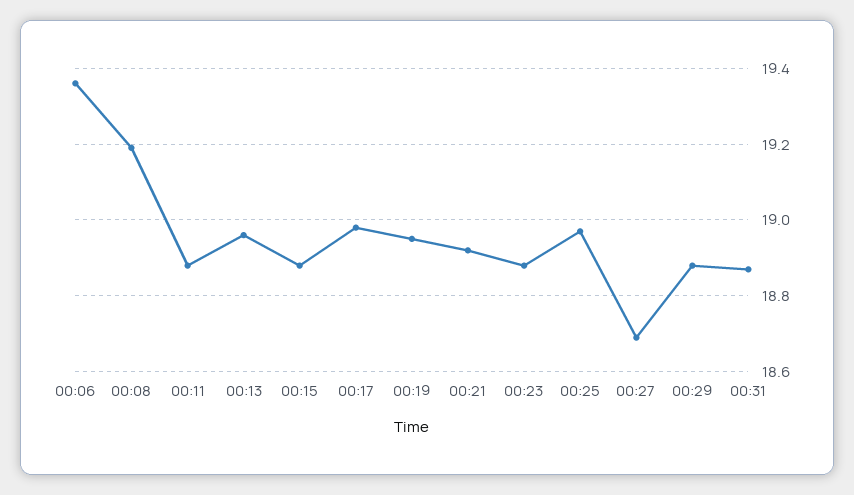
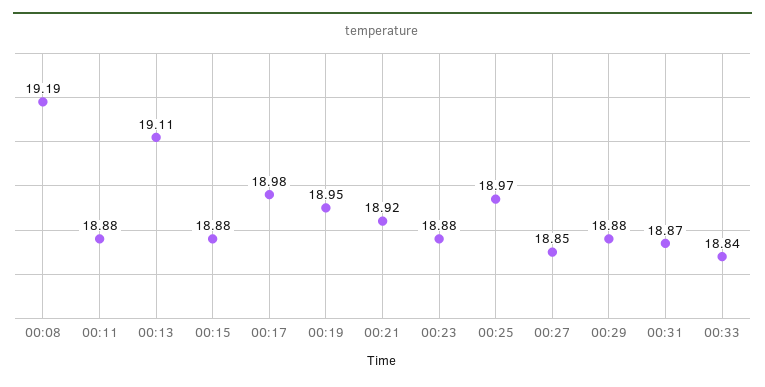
00:06: 19.35 -> none
00:13: 18.95 -> 19.11
00:27: 18.7 -> 18.85
00:33: none -> 18.84

